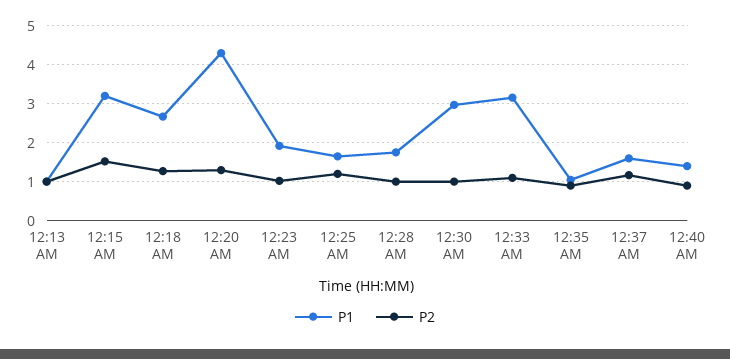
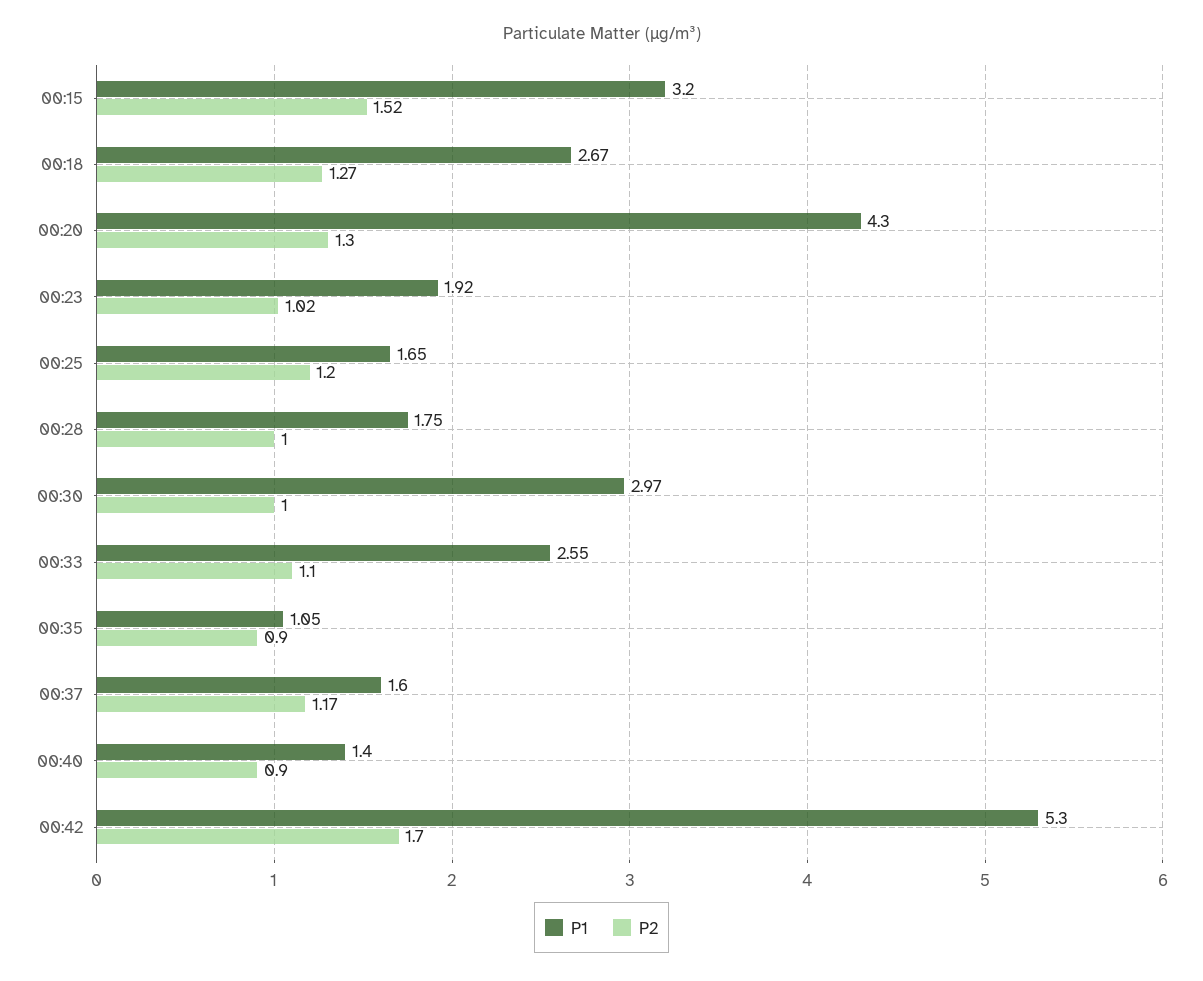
P1, 12:13 AM: 1 -> none
P2, 12:13 AM: 1 -> none
P1, 12:33 AM: 3.2 -> 2.55
P1, 00:42: none -> 5.3
P2, 00:42: none -> 1.7

